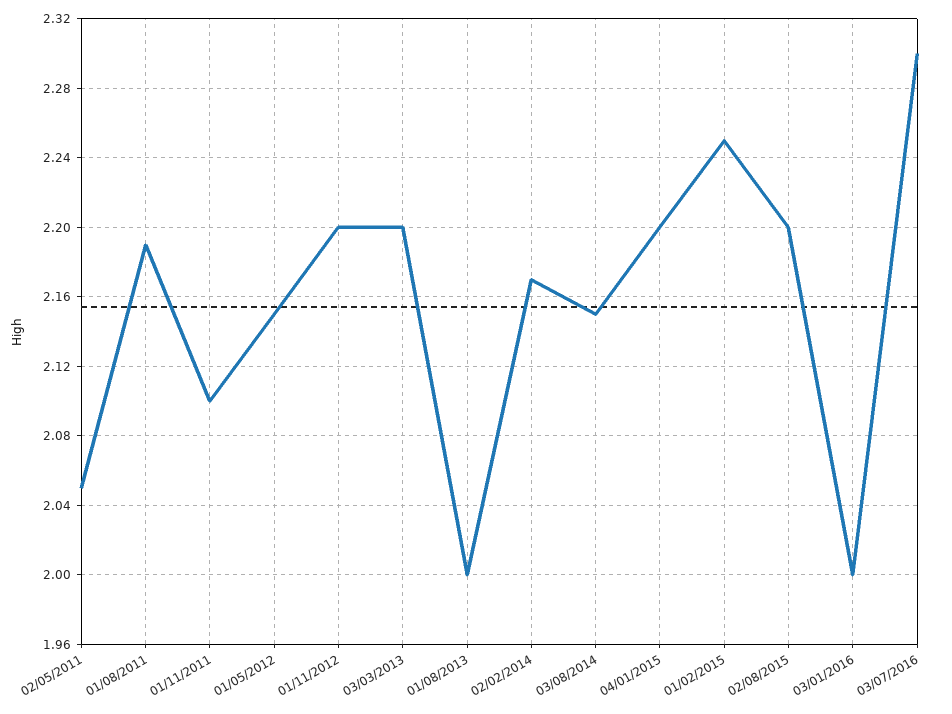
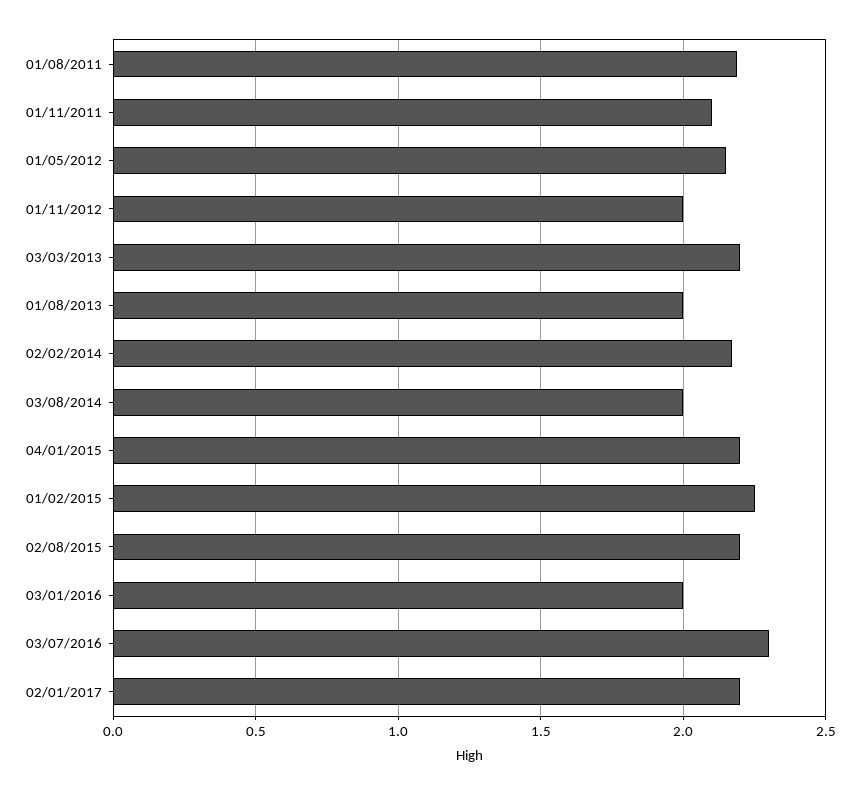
02/05/2011: 2.05 -> none
01/11/2012: 2.2 -> 2
03/08/2014: 2.15 -> 2
02/01/2017: none -> 2.2

